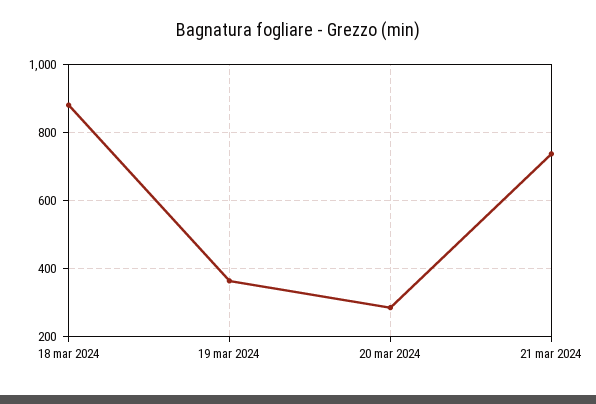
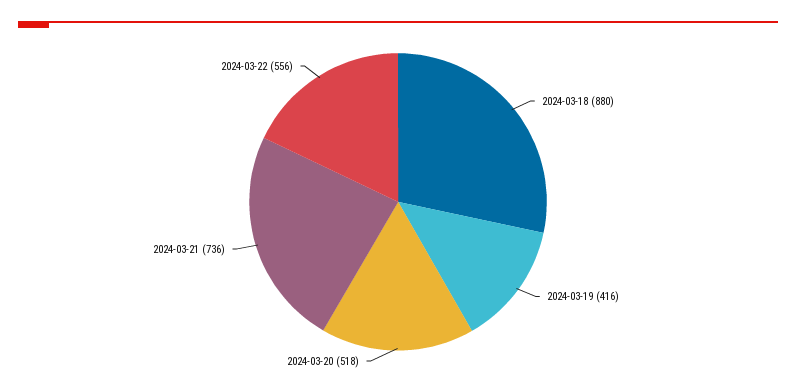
19 mar 2024: 360 -> 416
20 mar 2024: 280 -> 518
2024-03-22: none -> 556

